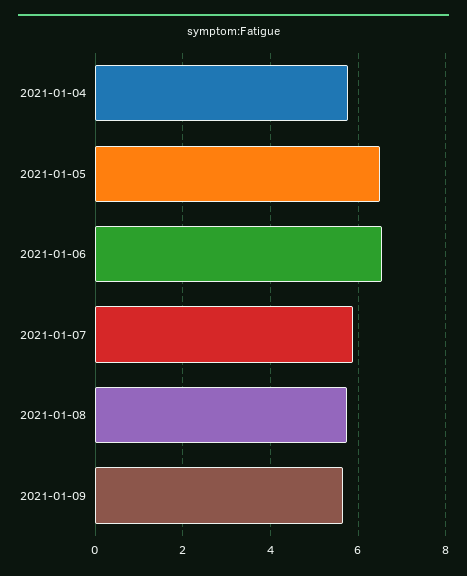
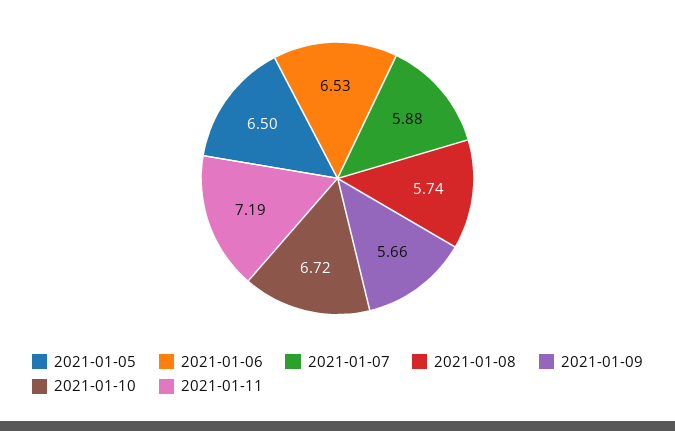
2021-01-04: 5.8 -> none
2021-01-10: none -> 6.72
2021-01-11: none -> 7.19

